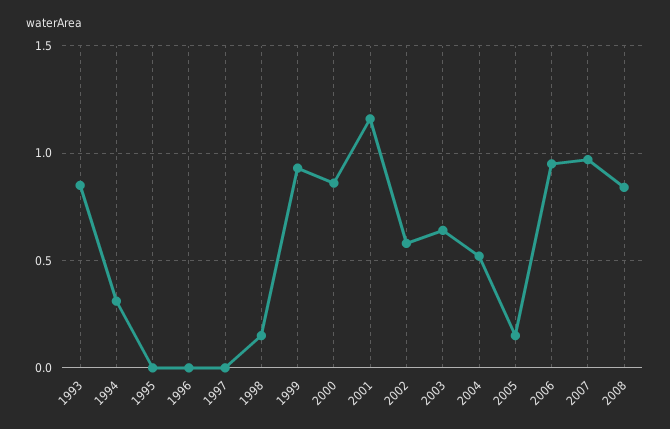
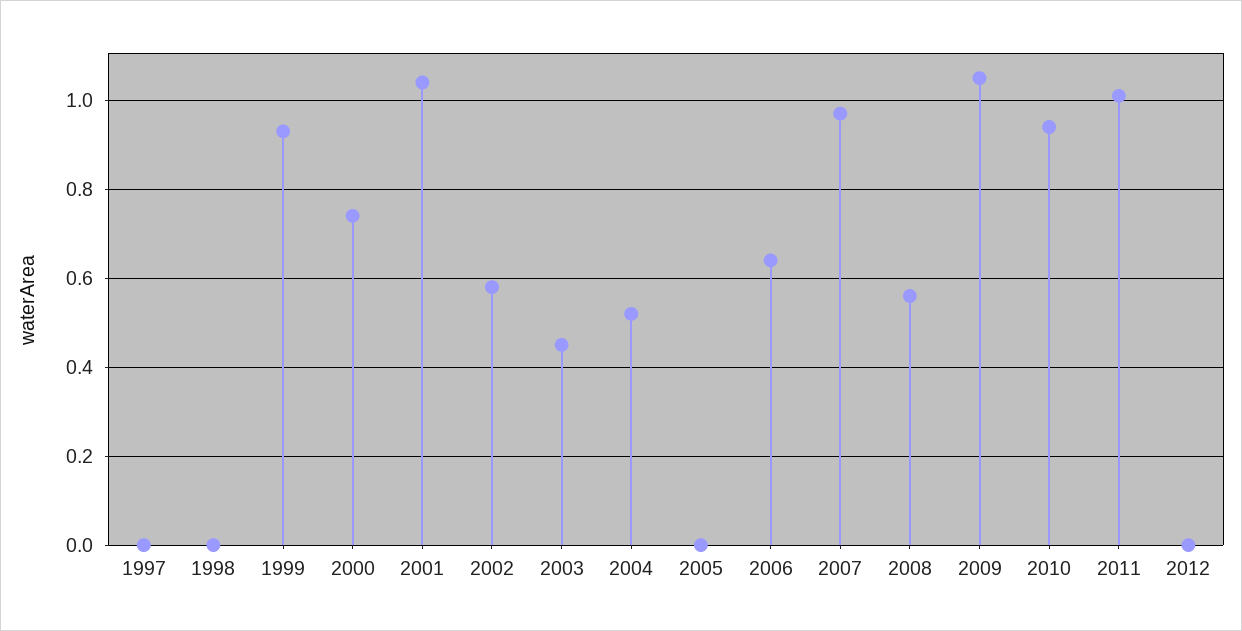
1993: 0.85 -> none
1994: 0.3 -> none
1995: 0 -> none
1996: 0 -> none
1998: 0.15 -> 0
2000: 0.85 -> 0.75
2001: 1.15 -> 1.05
2003: 0.65 -> 0.45
2005: 0.15 -> 0
2006: 0.95 -> 0.65
2008: 0.85 -> 0.55
2009: none -> 1.05
2010: none -> 0.95
2011: none -> 1
2012: none -> 0

